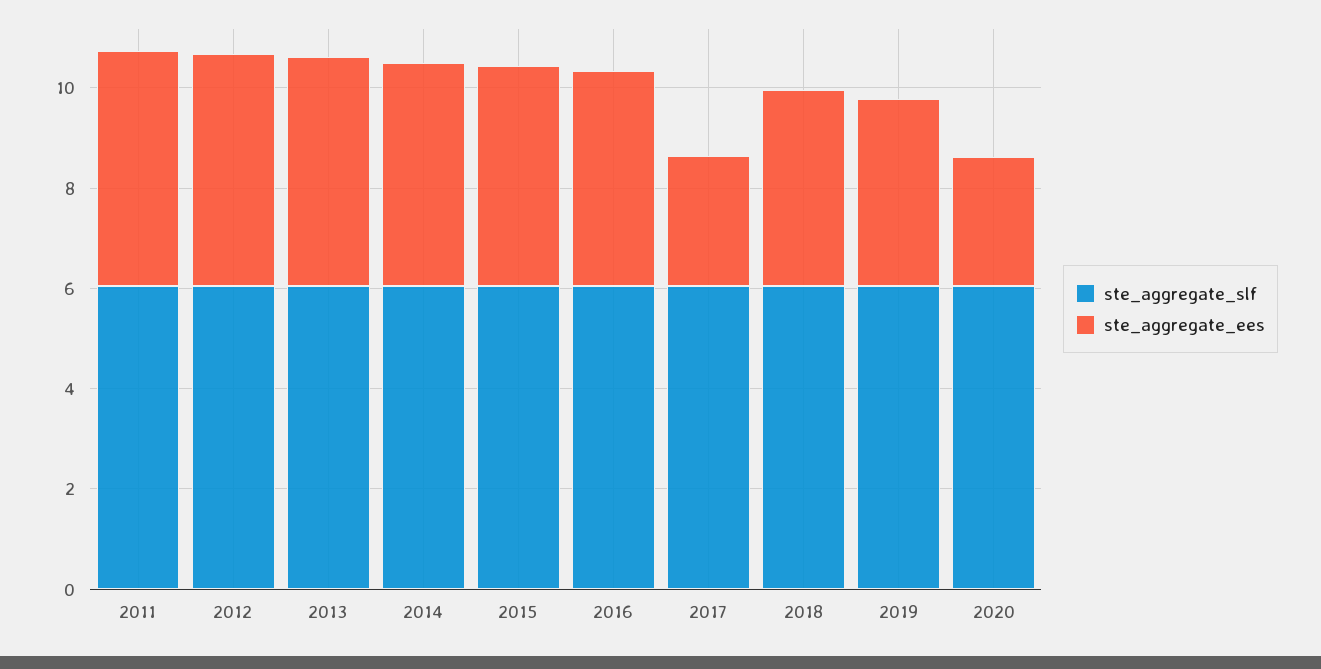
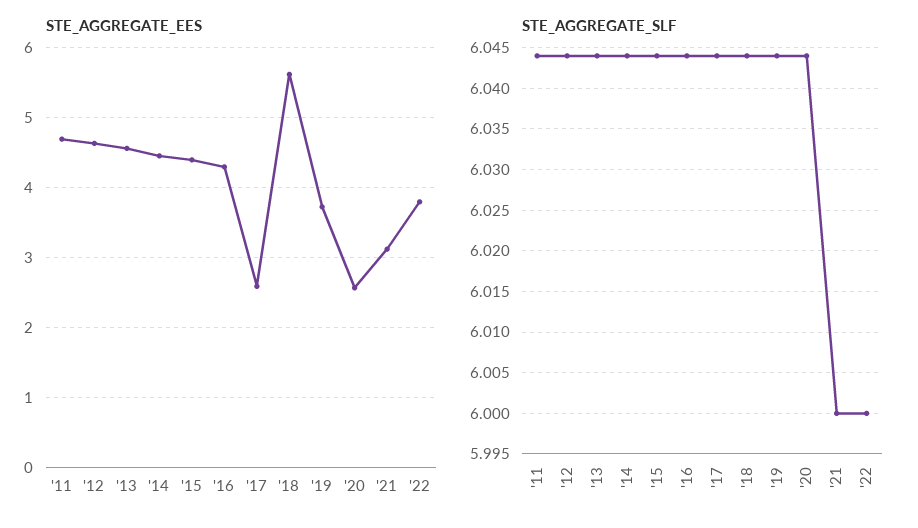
ste_aggregate_ees, 2018: 4 -> 5.6
ste_aggregate_ees, '21: none -> 3.1
ste_aggregate_ees, '22: none -> 3.8
ste_aggregate_slf, '21: none -> 6
ste_aggregate_slf, '22: none -> 6

